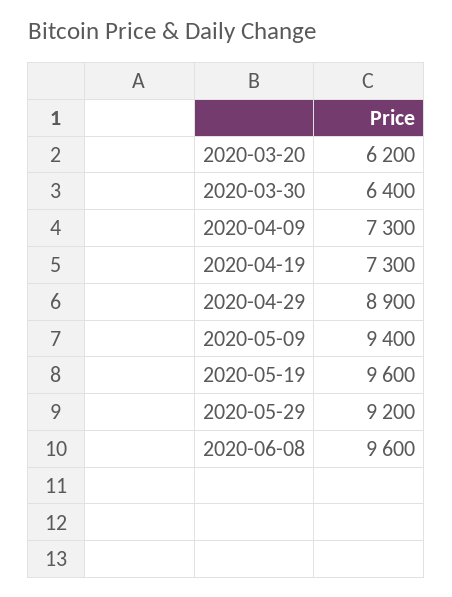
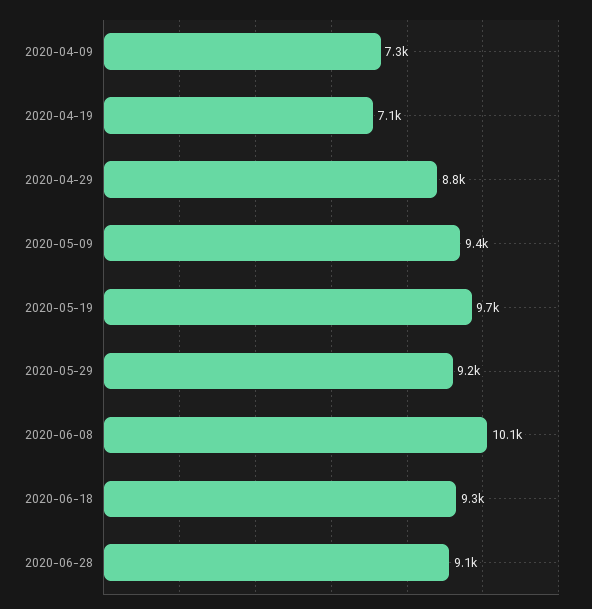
2020-03-20: 6200 -> none
2020-03-30: 6400 -> none
2020-04-19: 7300 -> 7100
2020-04-29: 8900 -> 8800
2020-05-19: 9600 -> 9700
2020-06-08: 9600 -> 10100
2020-06-18: none -> 9300
2020-06-28: none -> 9100

